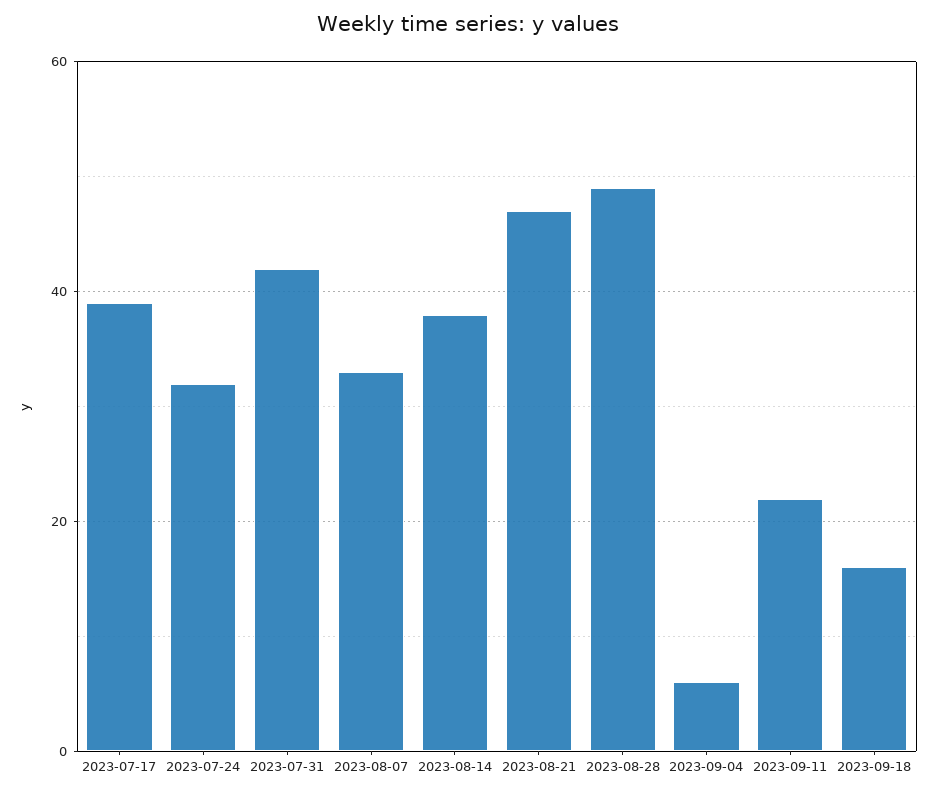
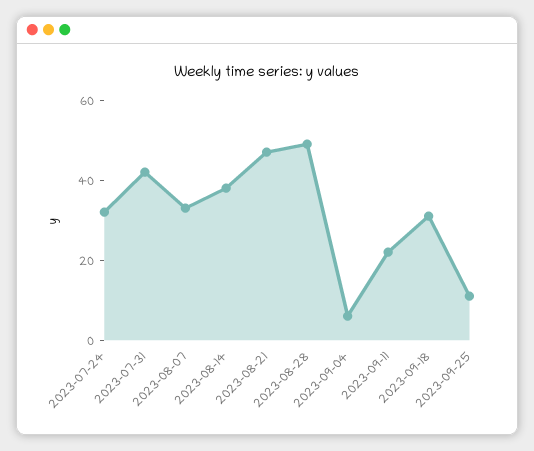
2023-07-17: 40 -> none
2023-09-18: 15 -> 30
2023-09-25: none -> 10

